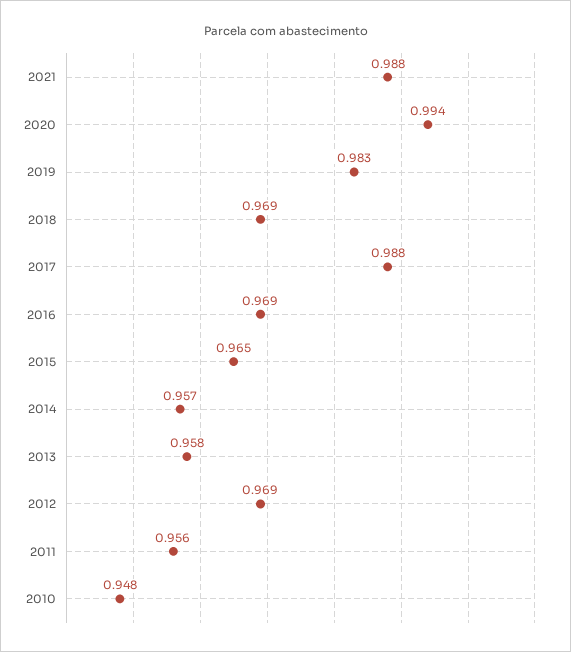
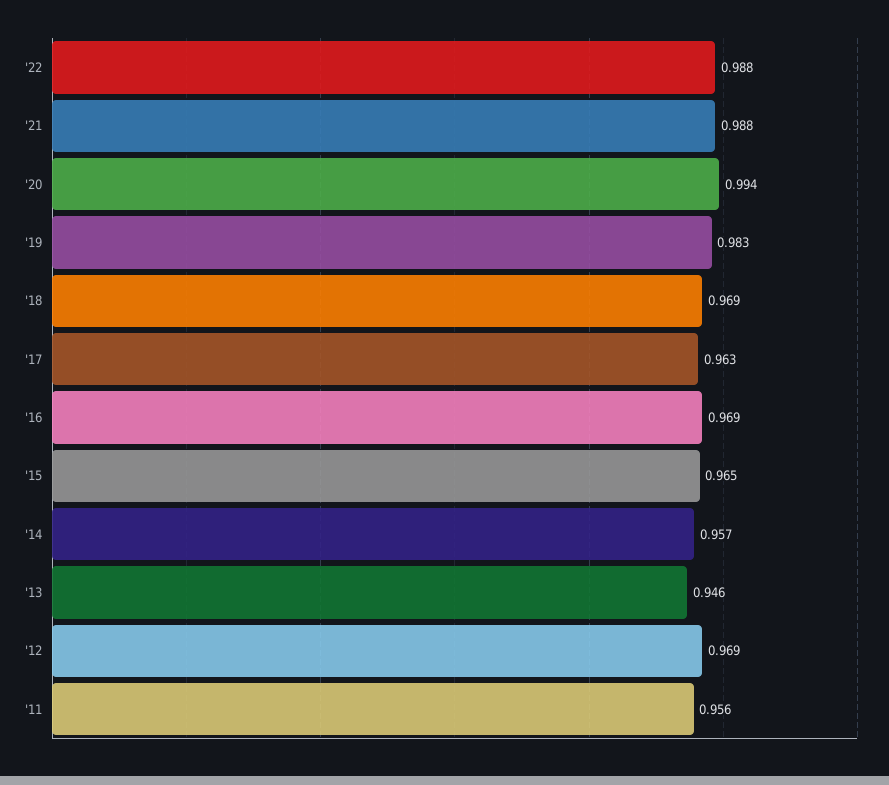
2017: 0.988 -> 0.963
2013: 0.958 -> 0.946
2010: 0.948 -> none
'22: none -> 0.988

